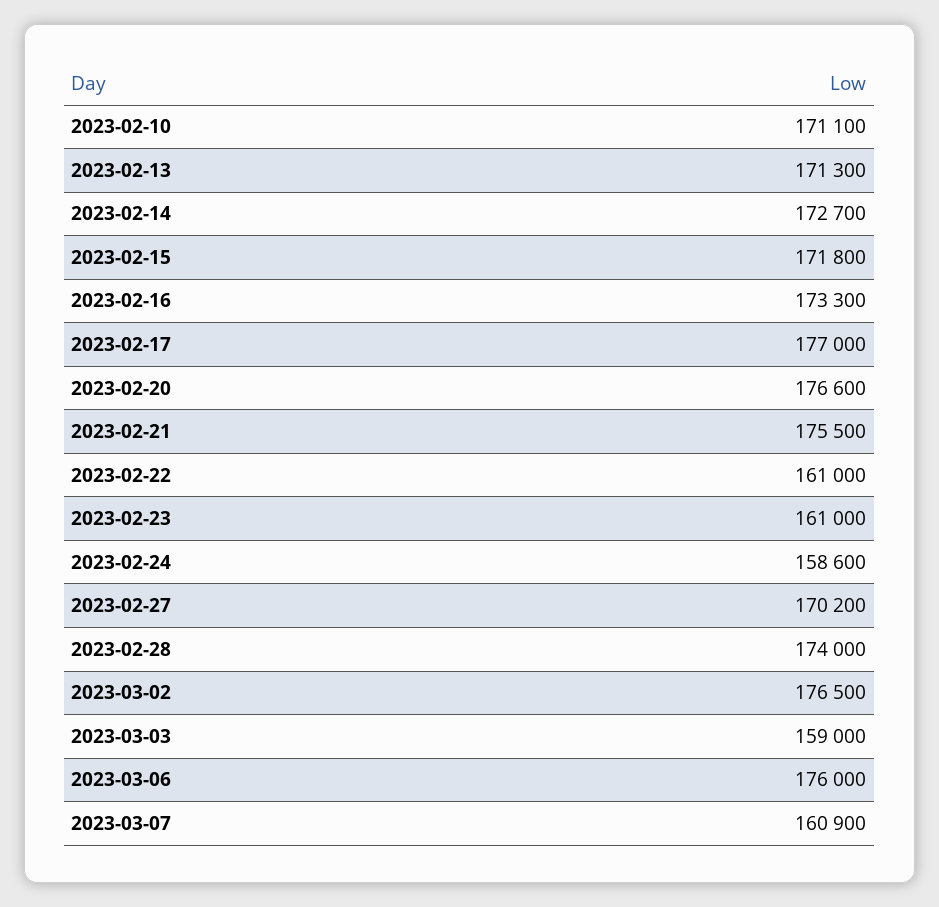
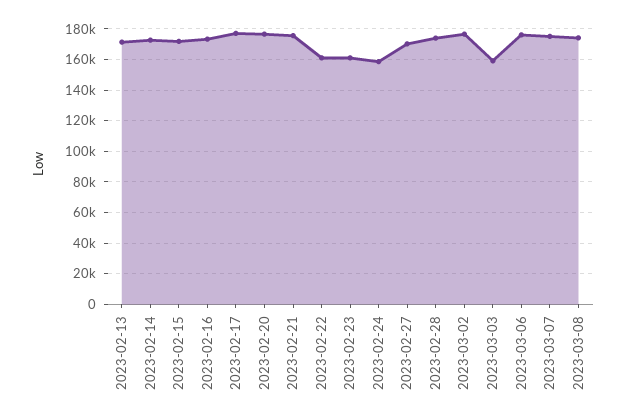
2023-02-10: 171100 -> none
2023-03-07: 160900 -> 175000
2023-03-08: none -> 175000

